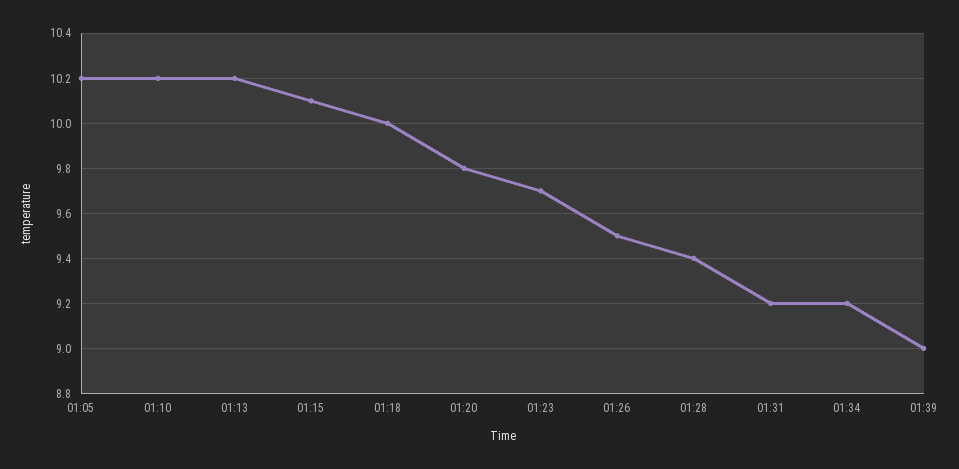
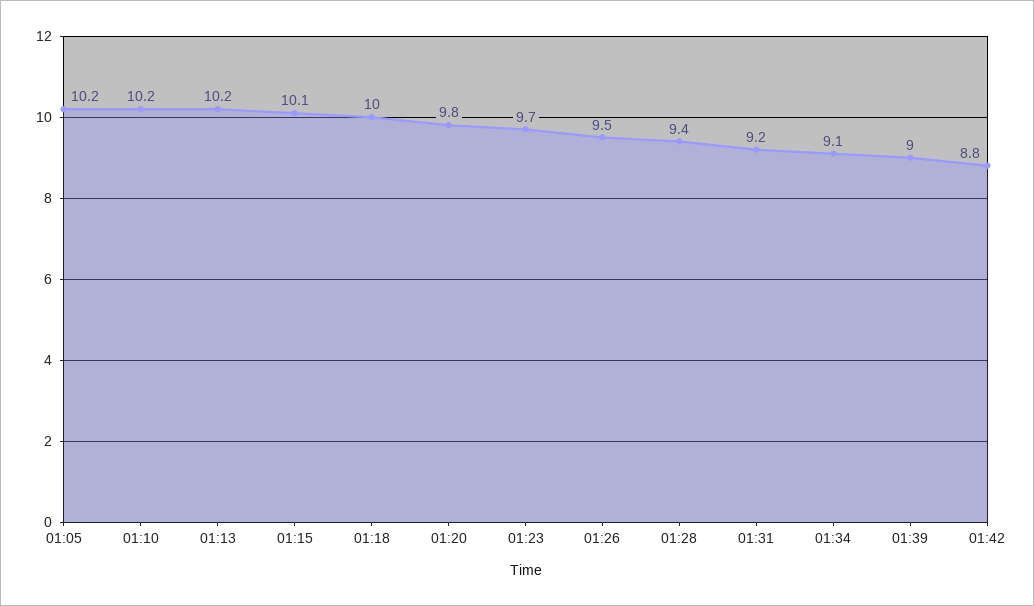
01:34: 9.2 -> 9.1
01:42: none -> 8.8

